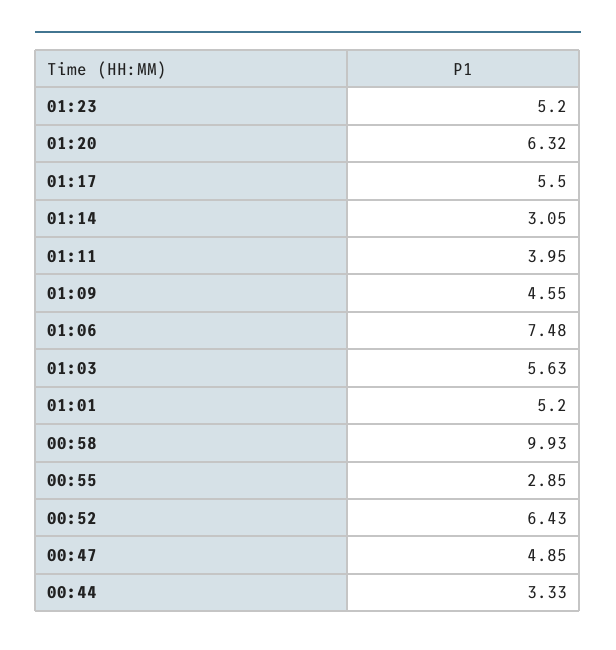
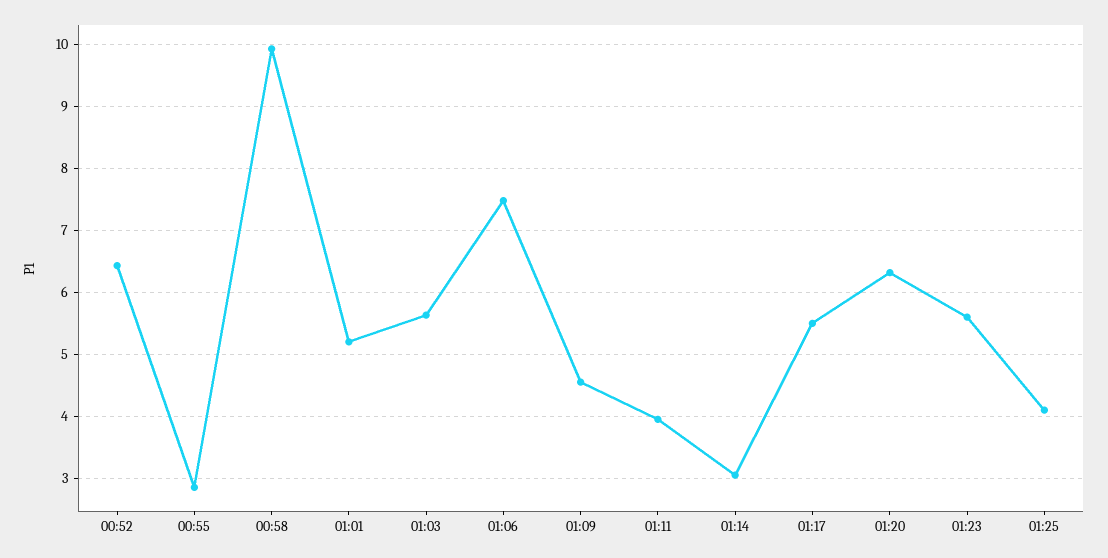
01:23: 5.2 -> 5.6
00:47: 4.85 -> none
00:44: 3.33 -> none
01:25: none -> 4.1

